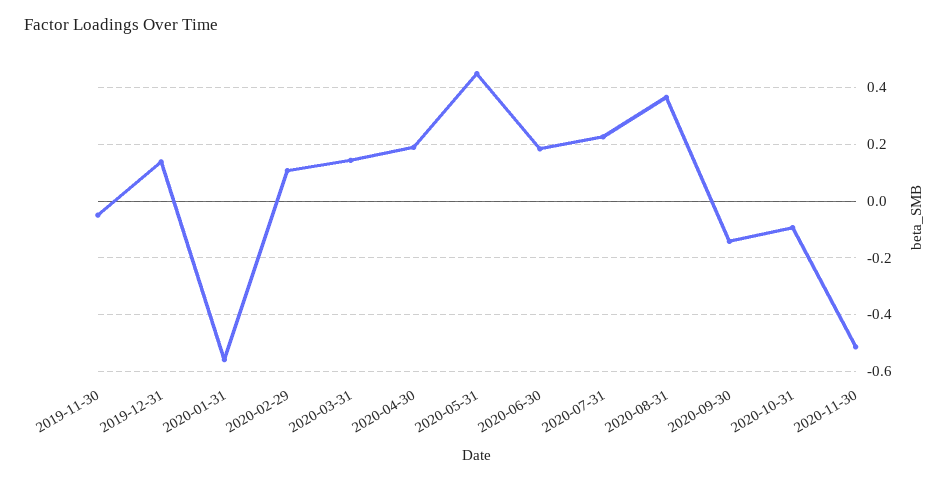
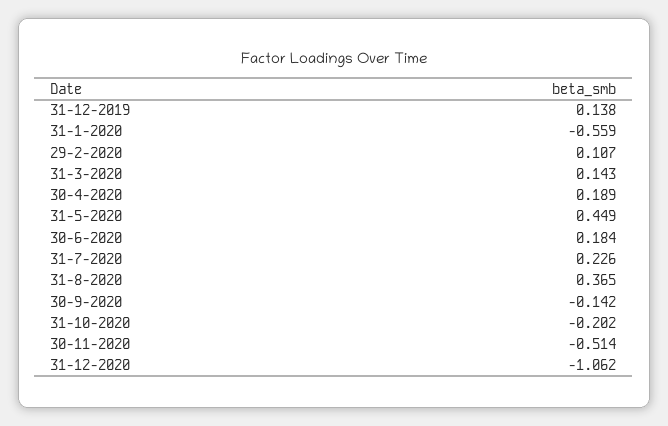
2019-11-30: -0.05 -> none
2020-10-31: -0.1 -> -0.202
31-12-2020: none -> -1.062

